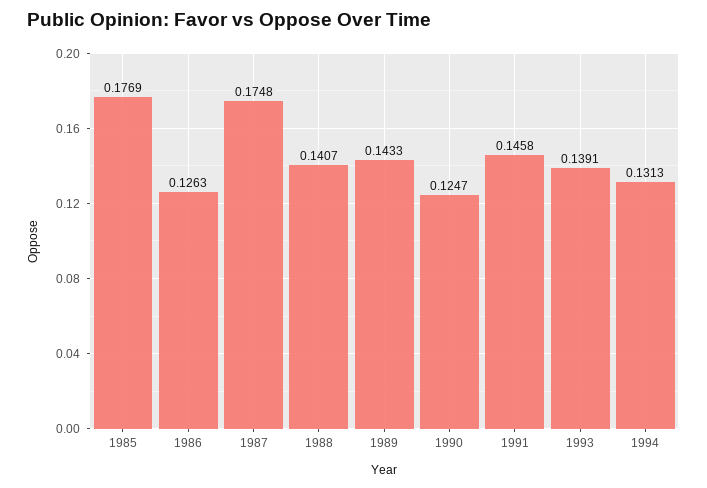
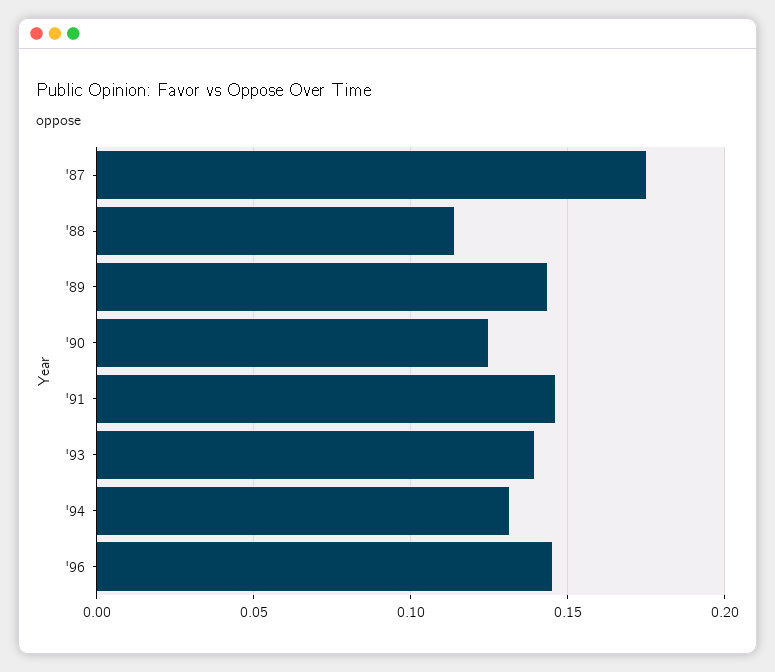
1985: 0.1769 -> none
1986: 0.1263 -> none
1988: 0.1407 -> 0.115
'96: none -> 0.145

